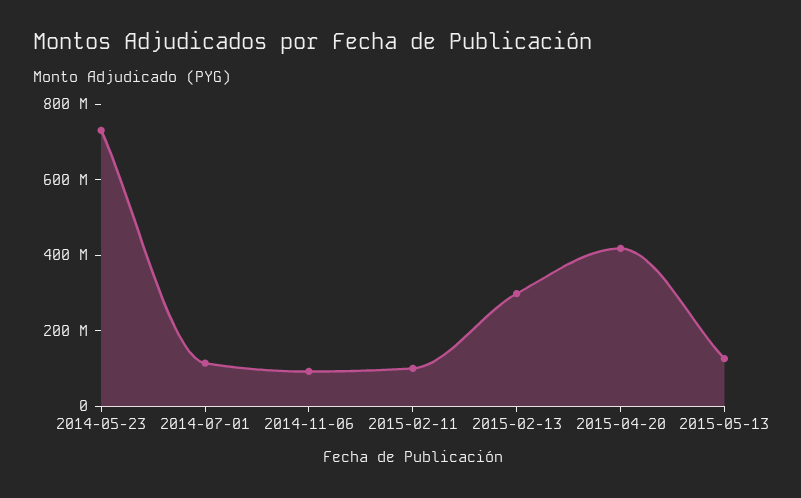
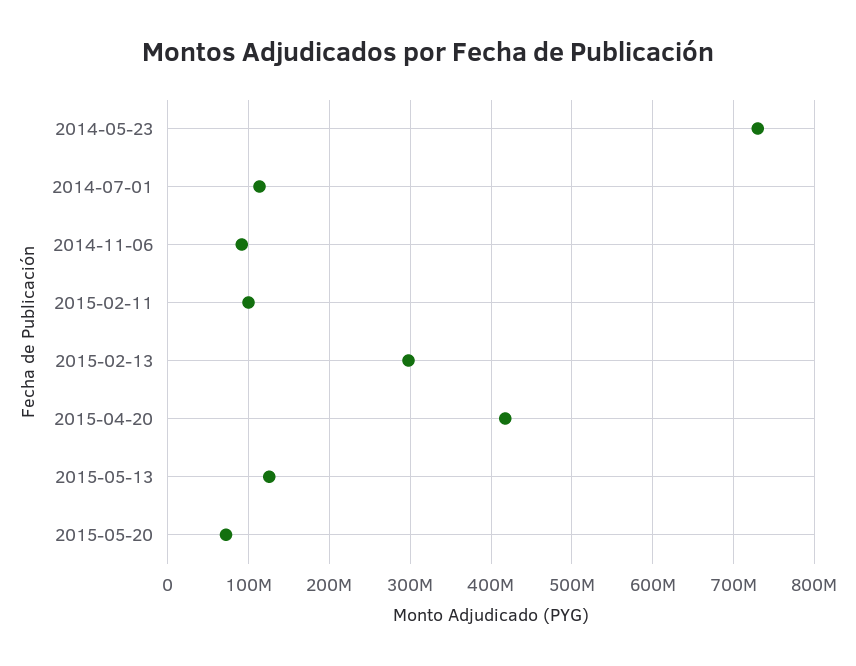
2015-05-20: none -> 70000000

